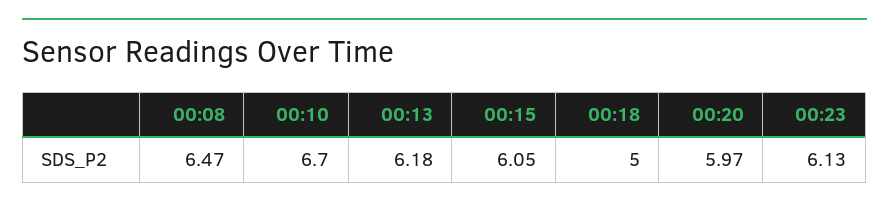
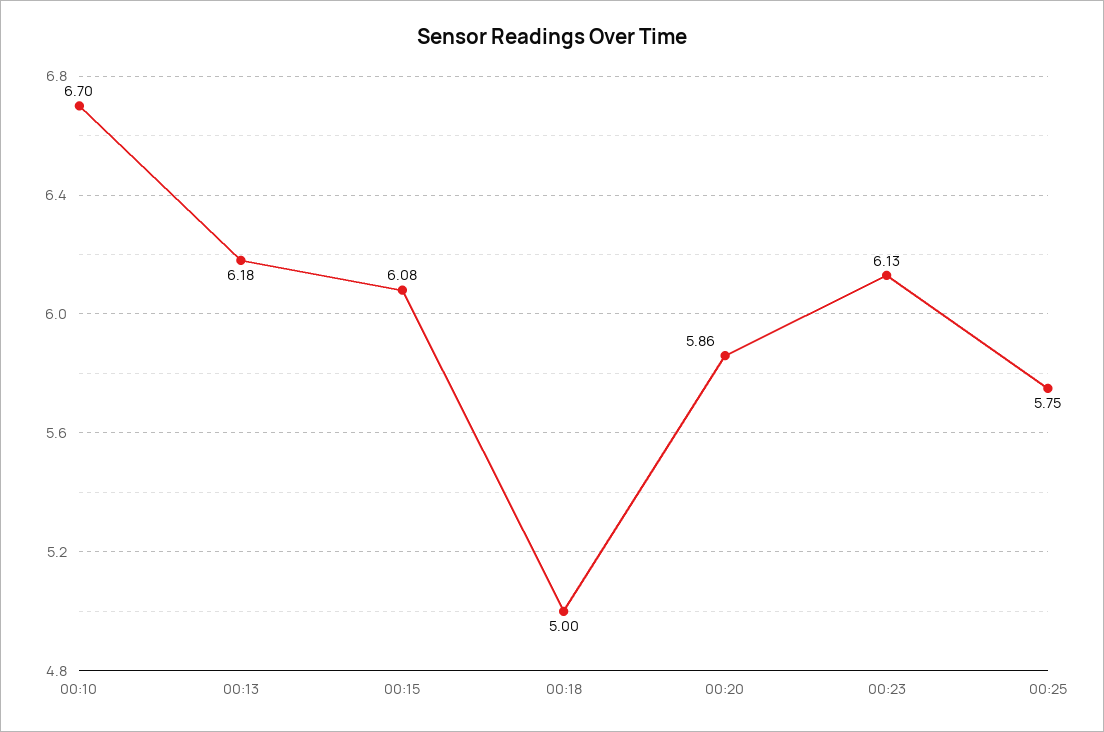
00:08: 6.47 -> none
00:15: 6.05 -> 6.08
00:20: 5.97 -> 5.86
00:25: none -> 5.75

